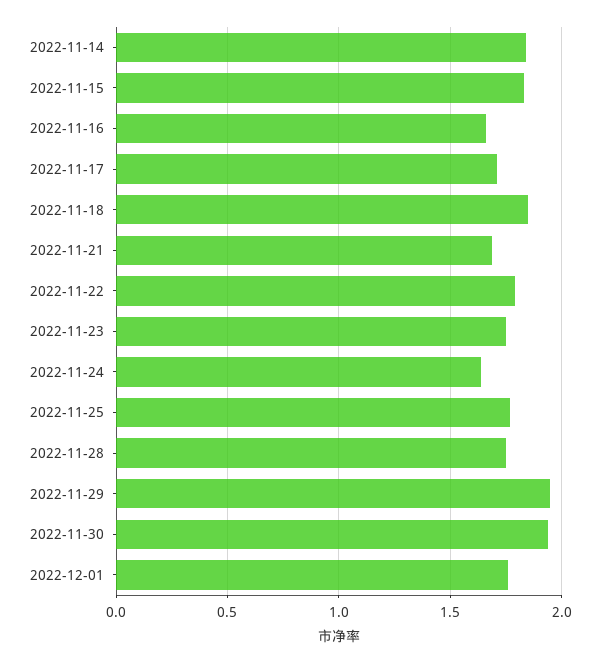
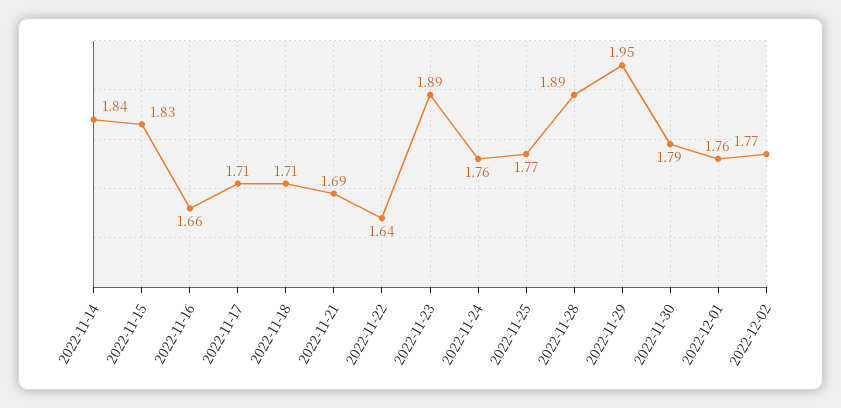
2022-11-18: 1.85 -> 1.71
2022-11-22: 1.8 -> 1.64
2022-11-23: 1.75 -> 1.89
2022-11-24: 1.65 -> 1.76
2022-11-28: 1.75 -> 1.89
2022-11-30: 1.95 -> 1.79
2022-12-02: none -> 1.77

